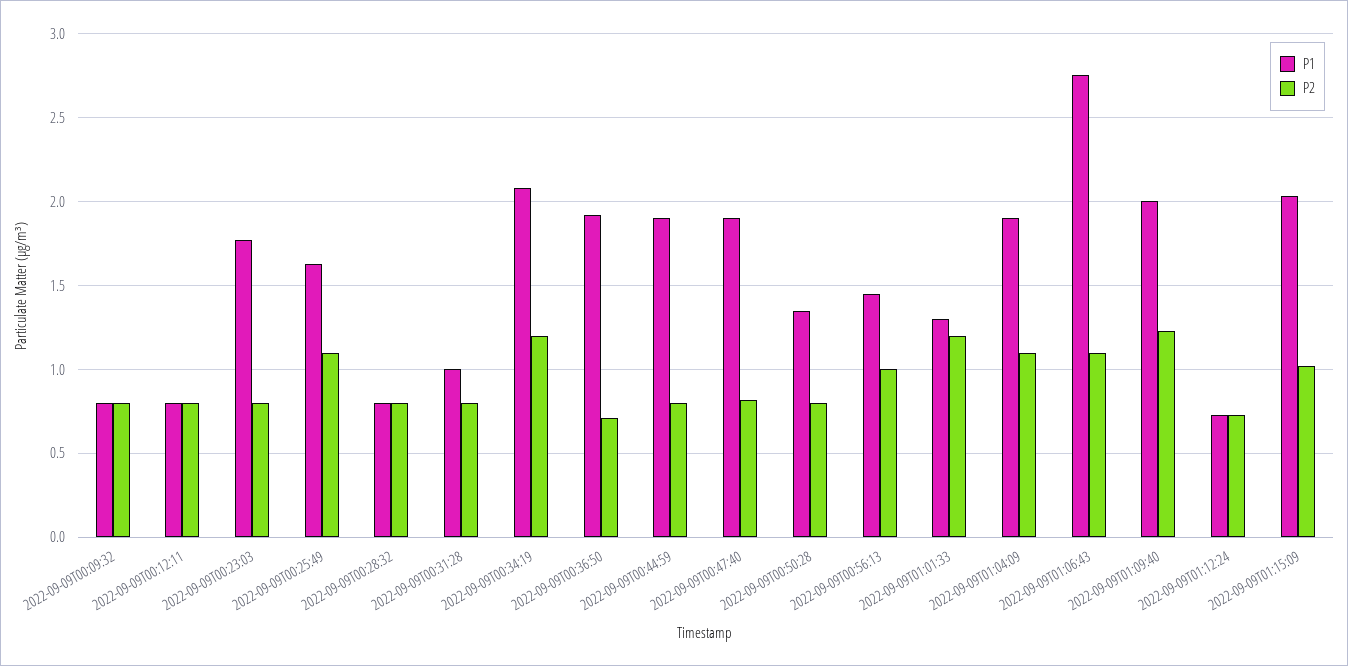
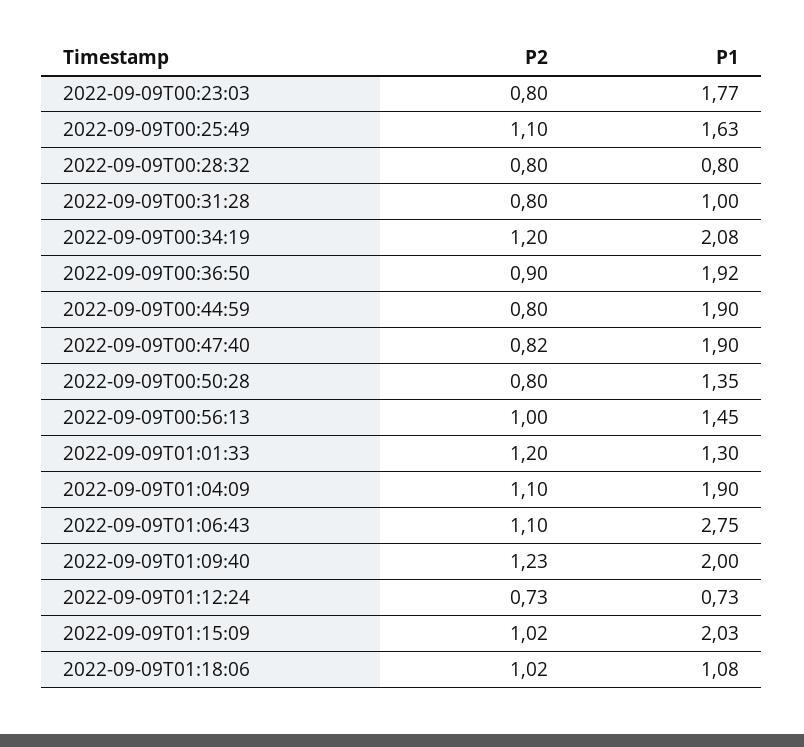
P1, 2022-09-09T00:09:32: 0.8 -> none
P2, 2022-09-09T00:09:32: 0.8 -> none
P1, 2022-09-09T00:12:11: 0.8 -> none
P2, 2022-09-09T00:12:11: 0.8 -> none
P2, 2022-09-09T00:36:50: 0.7 -> 0.9
P2, 2022-09-09T01:18:06: none -> 1.02
P1, 2022-09-09T01:18:06: none -> 1.08

